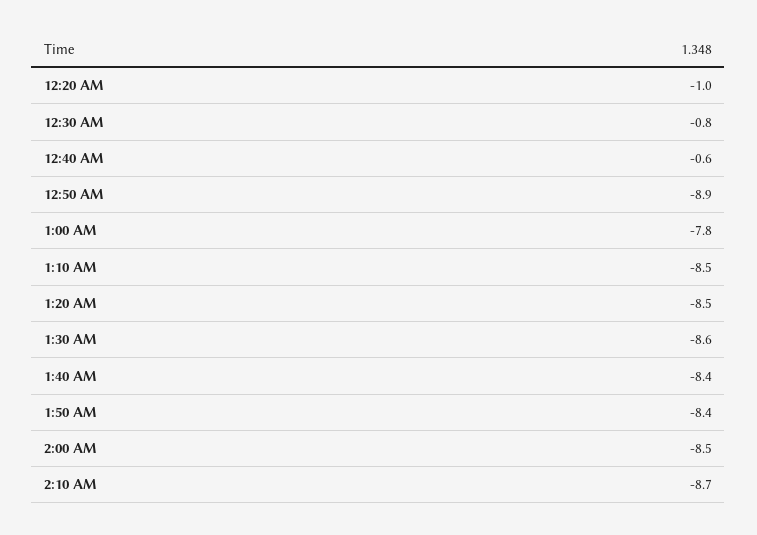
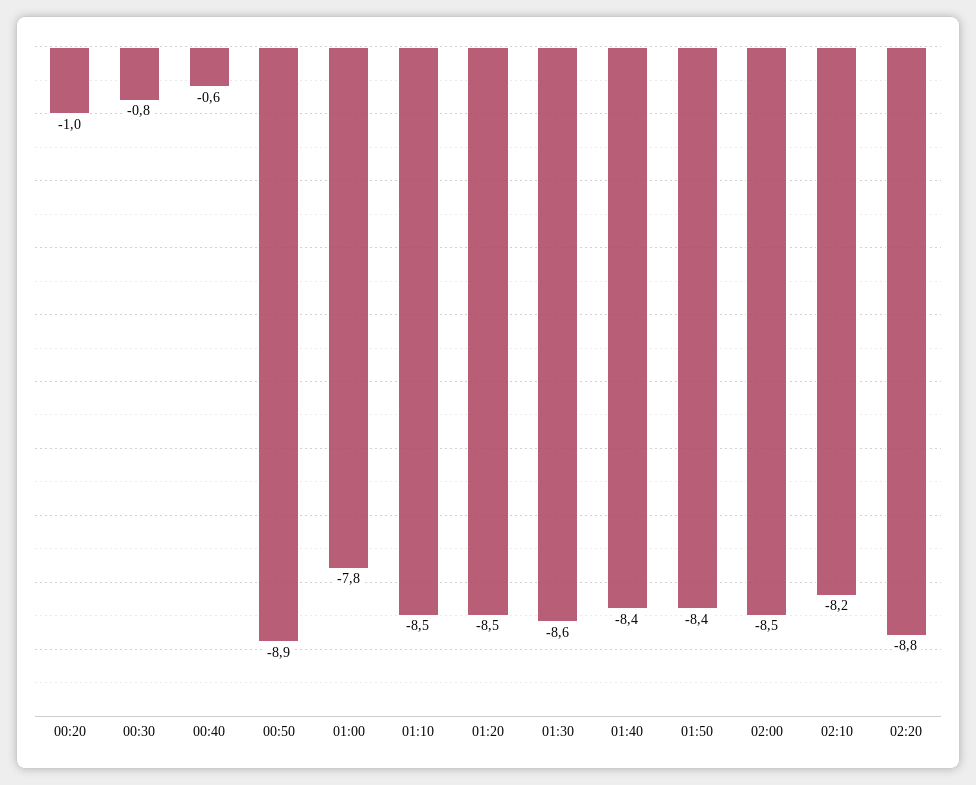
2:10 AM: -8.7 -> -8.2
02:20: none -> -8.8

